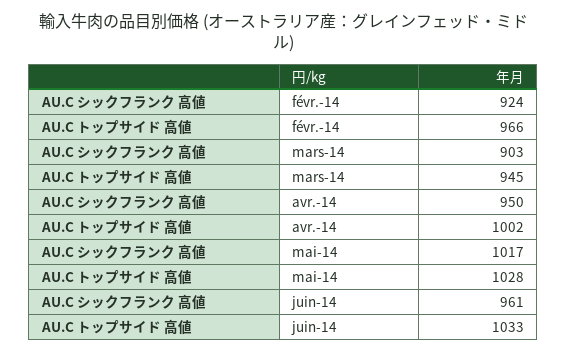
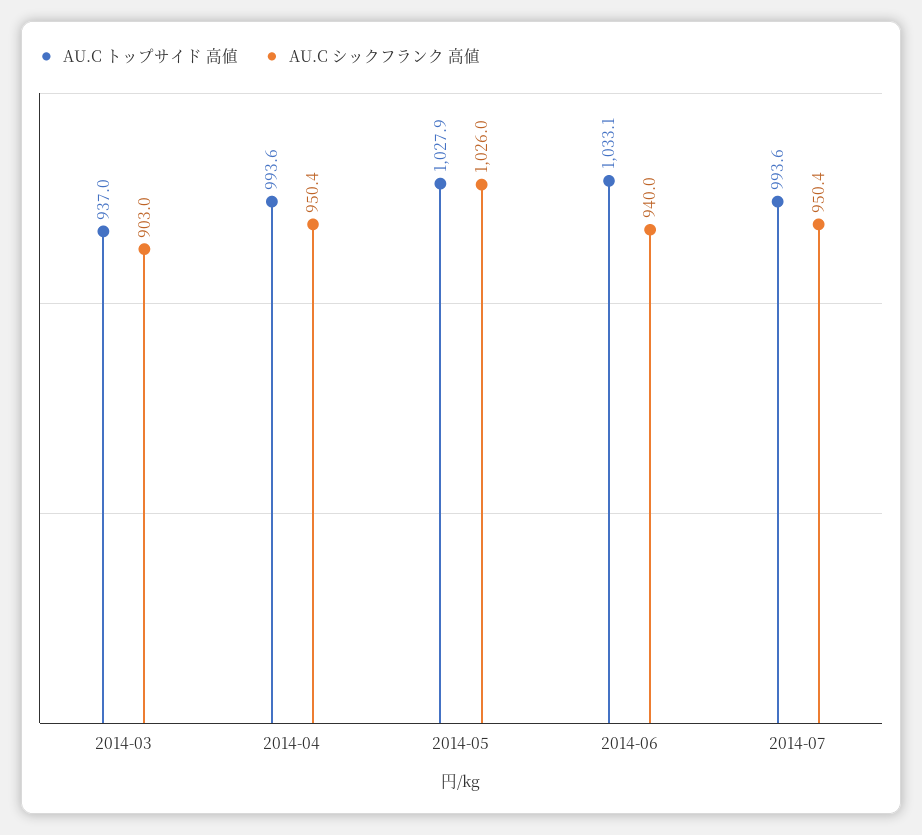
AU.C シックフランク 高値, févr.-14: 924 -> none
AU.C トップサイド 高値, févr.-14: 966 -> none
AU.C トップサイド 高値, mars-14: 945 -> 937
AU.C トップサイド 高値, avr.-14: 1002 -> 993.6
AU.C シックフランク 高値, mai-14: 1017 -> 1026
AU.C シックフランク 高値, juin-14: 961 -> 940
AU.C トップサイド 高値, 2014-07: none -> 993.6
AU.C シックフランク 高値, 2014-07: none -> 950.4

